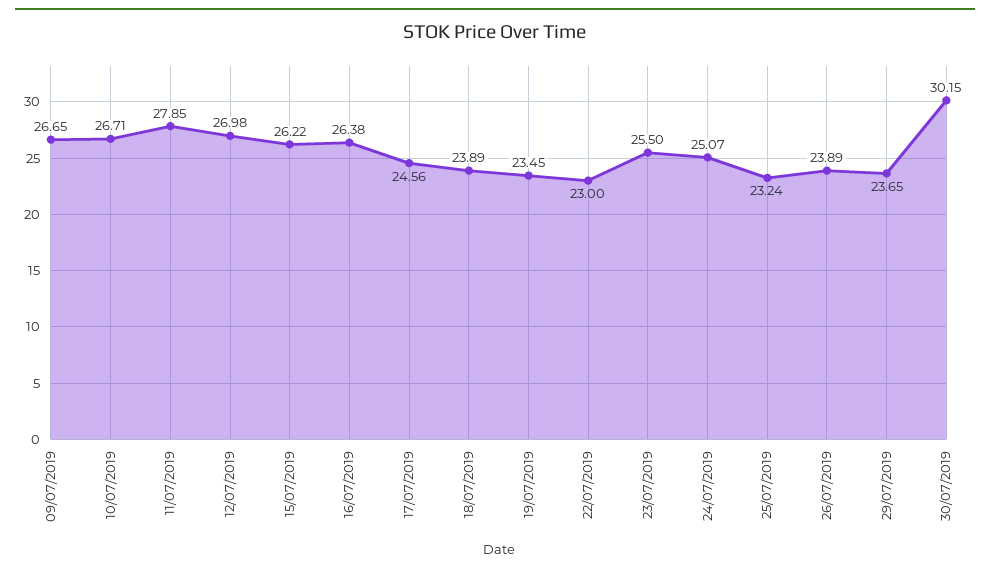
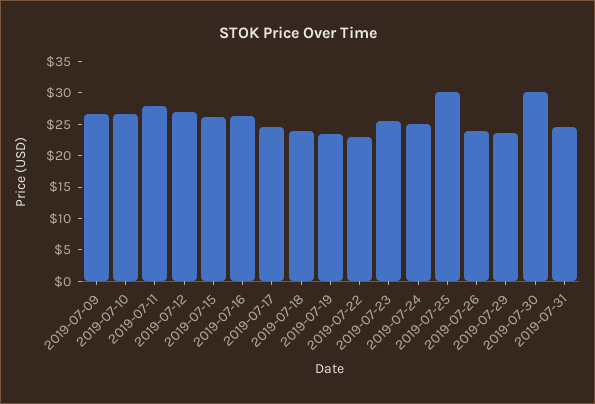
25/07/2019: 23.24 -> 30
2019-07-31: none -> 25

